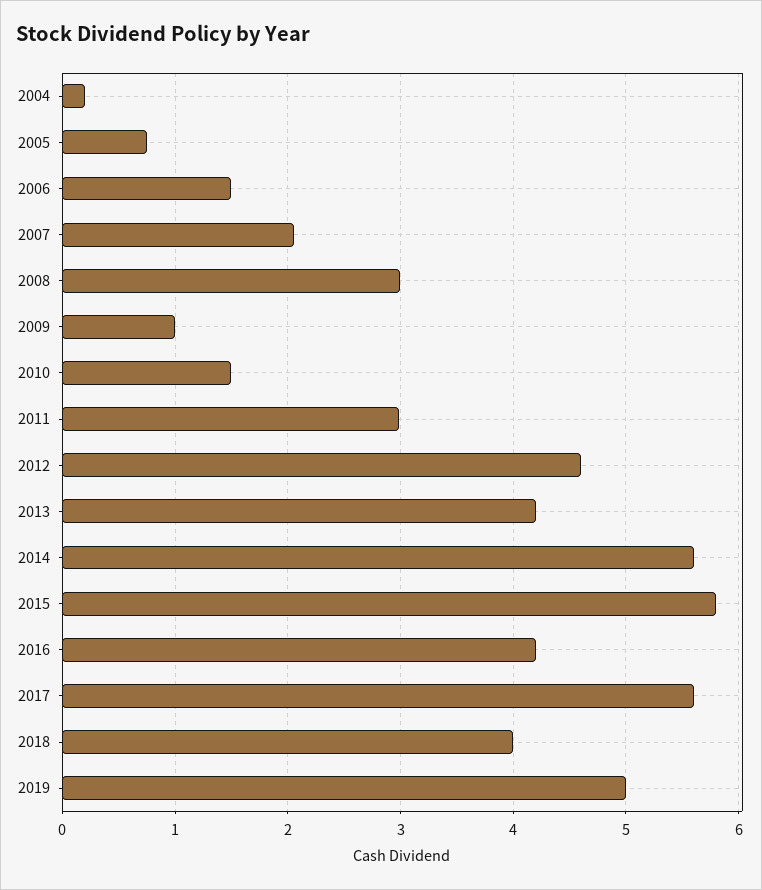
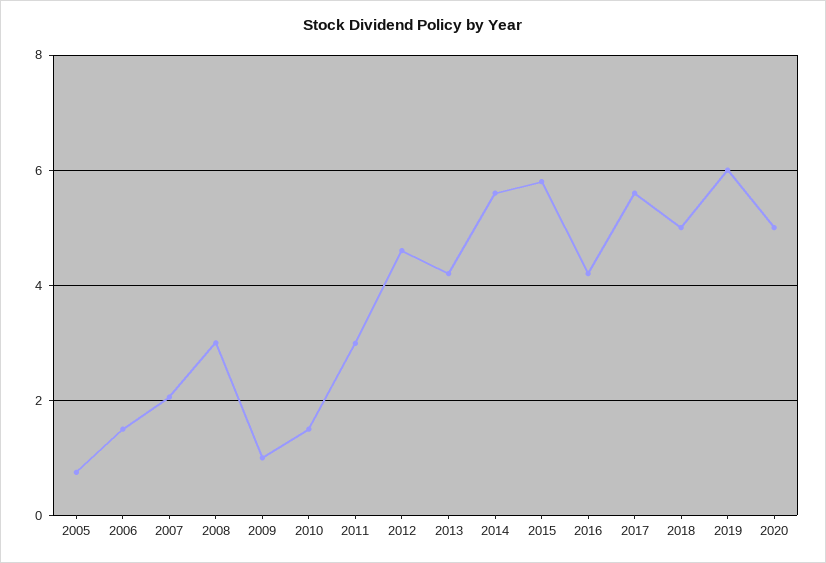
2004: 0.2 -> none
2018: 4 -> 5
2019: 5 -> 6
2020: none -> 5

